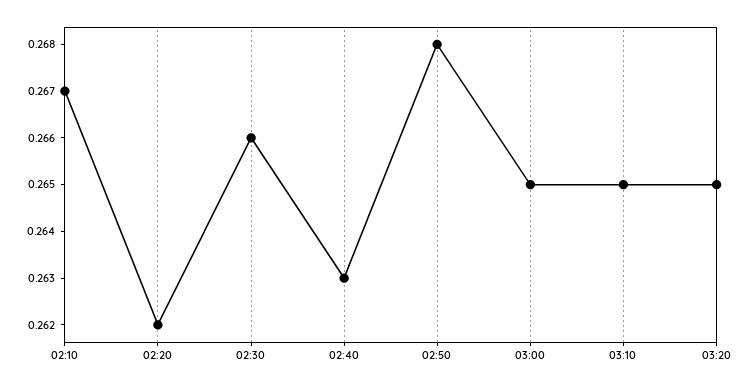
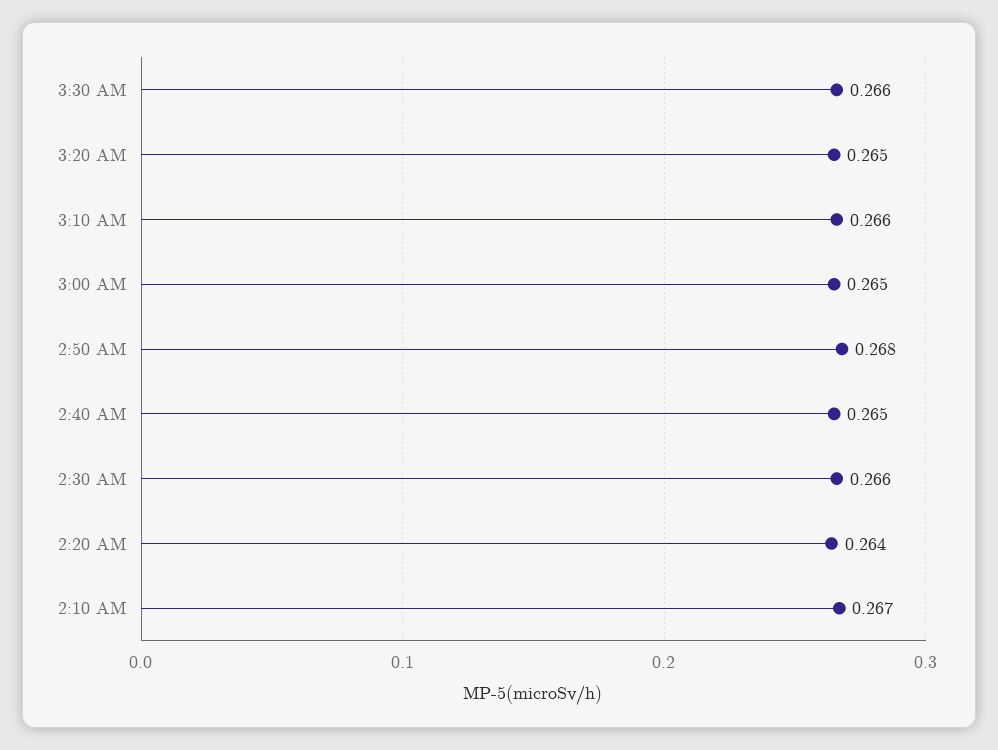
02:20: 0.262 -> 0.264
02:40: 0.263 -> 0.265
03:10: 0.265 -> 0.266
3:30 AM: none -> 0.266

